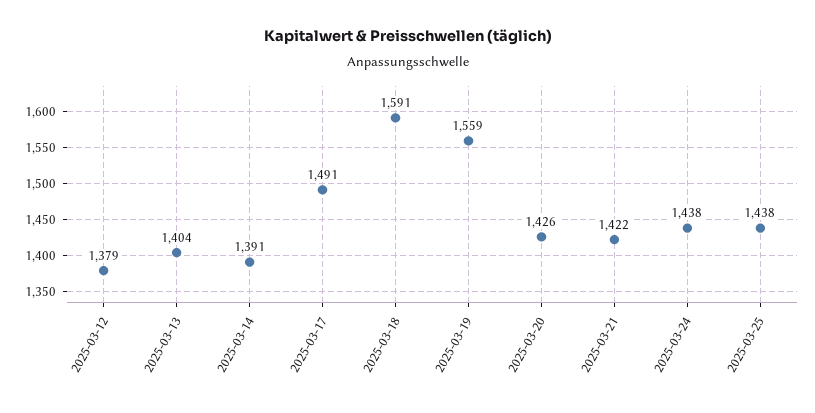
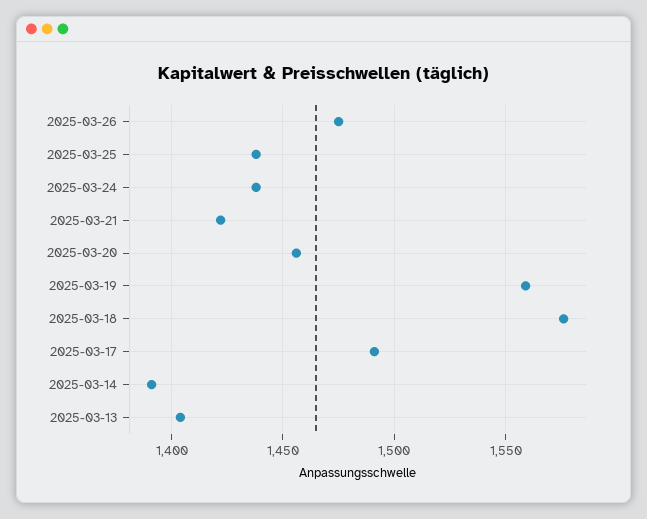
2025-03-12: 1379 -> none
2025-03-18: 1591 -> 1575
2025-03-20: 1426 -> 1455
2025-03-26: none -> 1475

